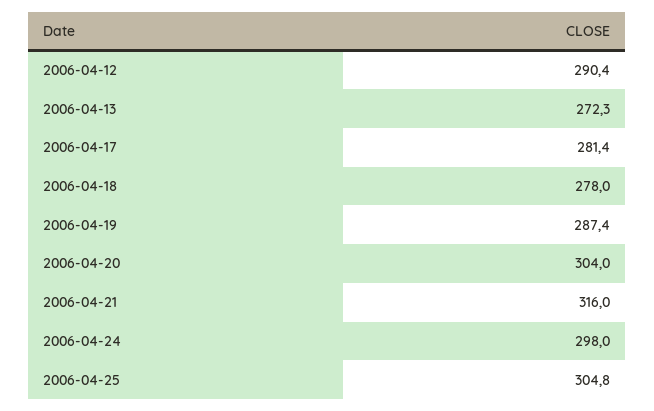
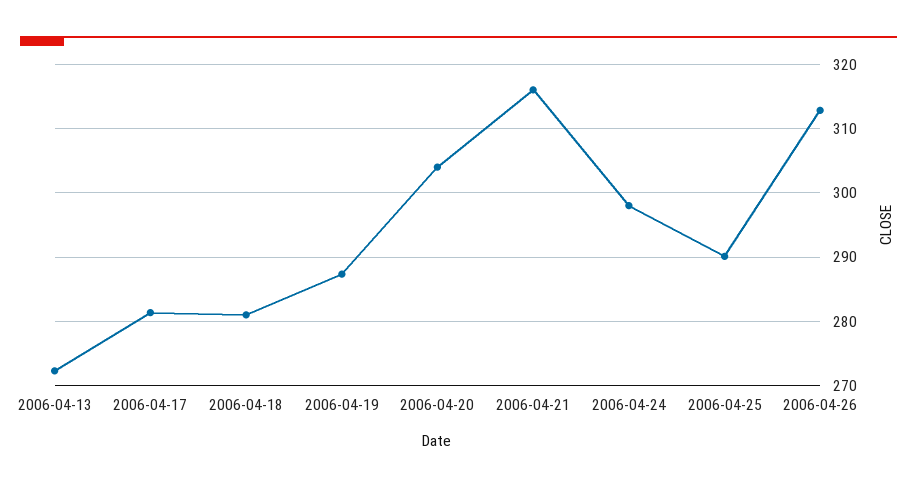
2006-04-12: 290.4 -> none
2006-04-18: 278 -> 281
2006-04-25: 304.8 -> 290
2006-04-26: none -> 313

